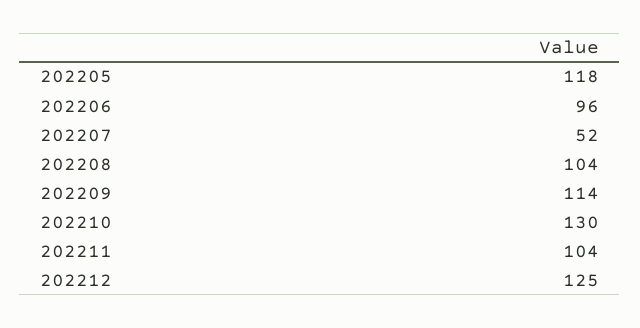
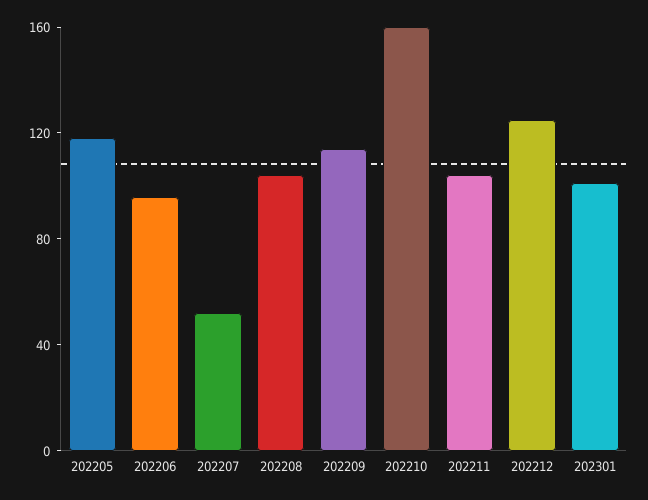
202210: 130 -> 160
202301: none -> 100

